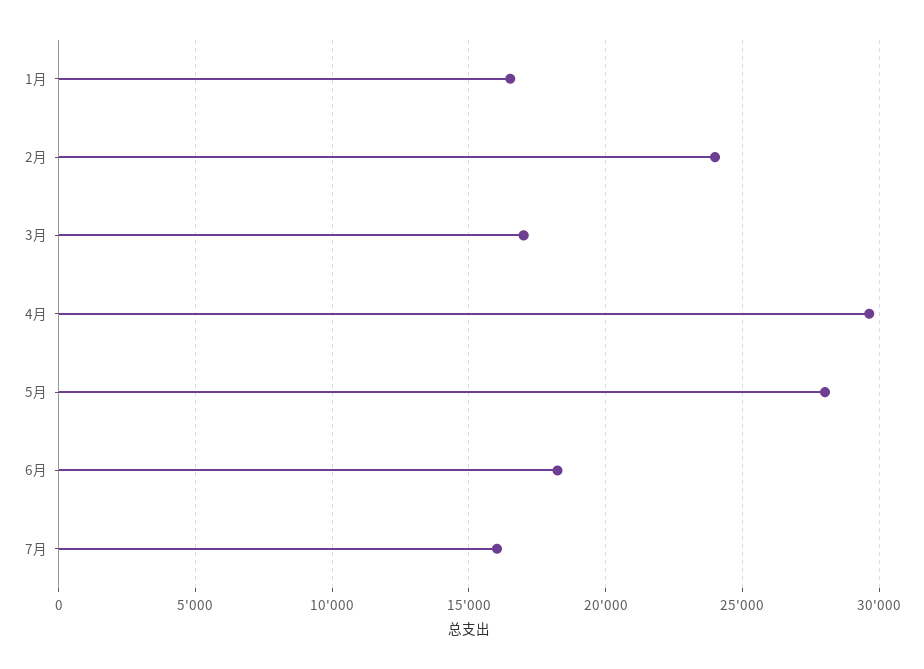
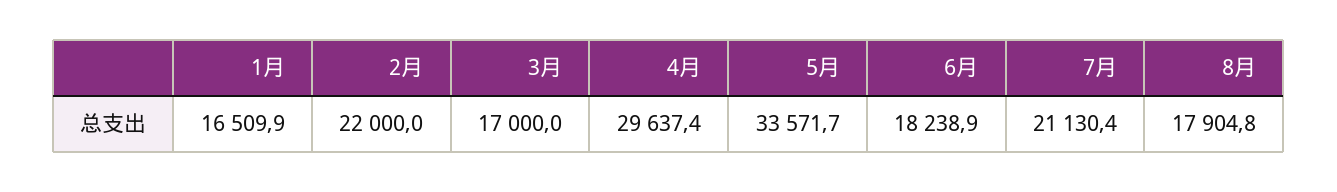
2月: 24000 -> 22000
5月: 28000 -> 33571.7
7月: 16000 -> 21130.4
8月: none -> 17904.8

